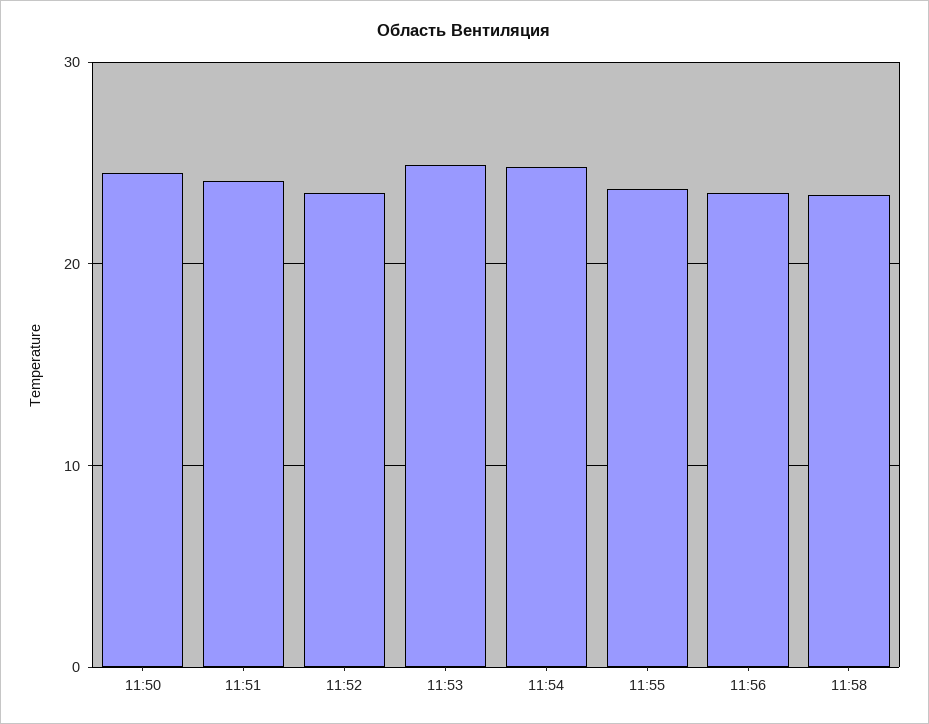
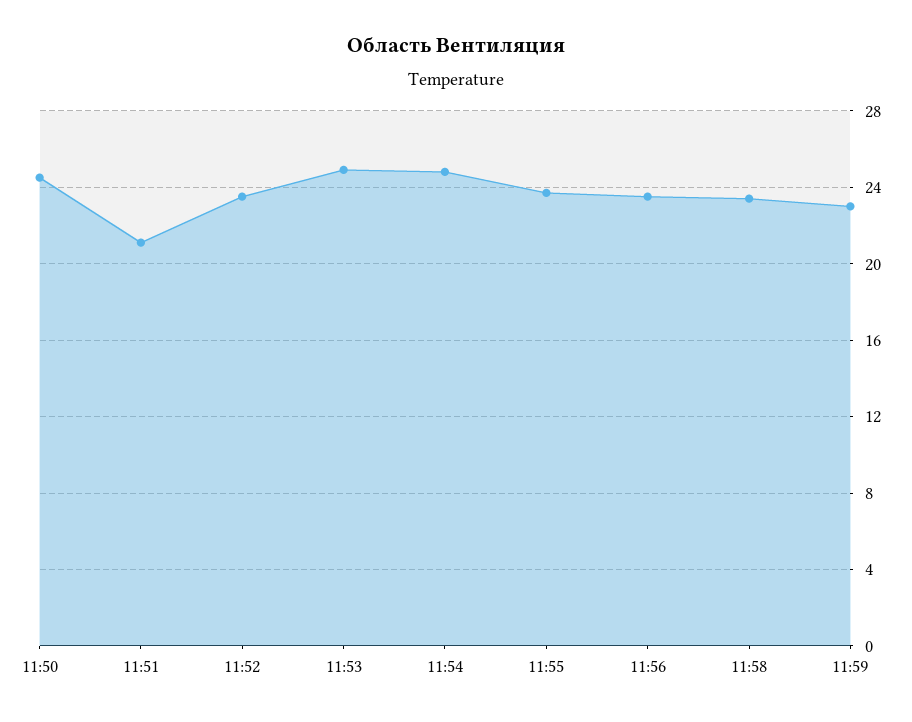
11:51: 24 -> 21
11:59: none -> 23

